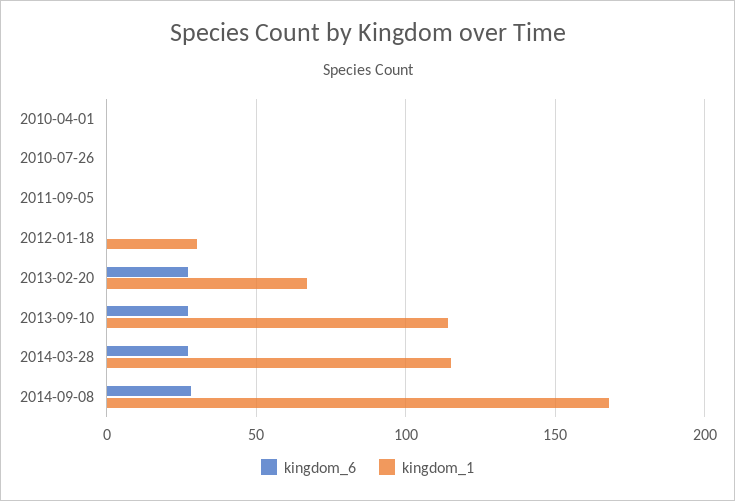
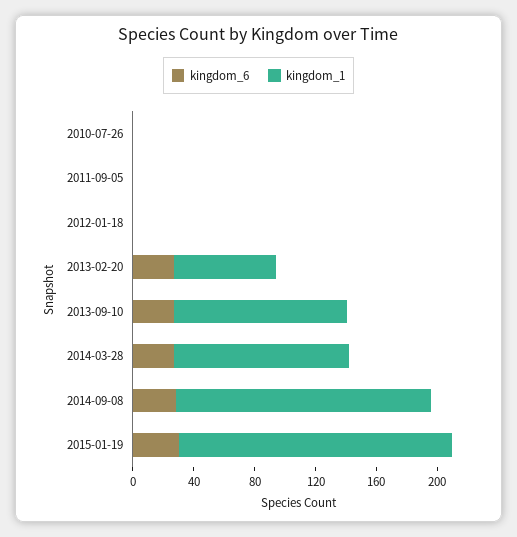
kingdom_6, 2010-04-01: 0 -> none
kingdom_1, 2010-04-01: 0 -> none
kingdom_1, 2012-01-18: 30 -> 0
kingdom_6, 2015-01-19: none -> 30
kingdom_1, 2015-01-19: none -> 180

